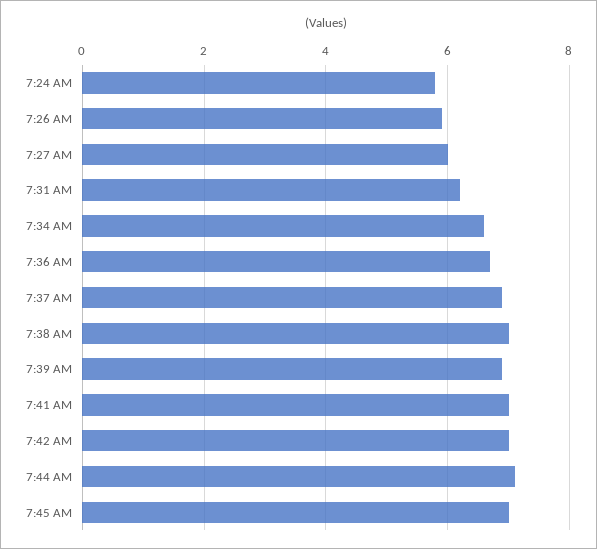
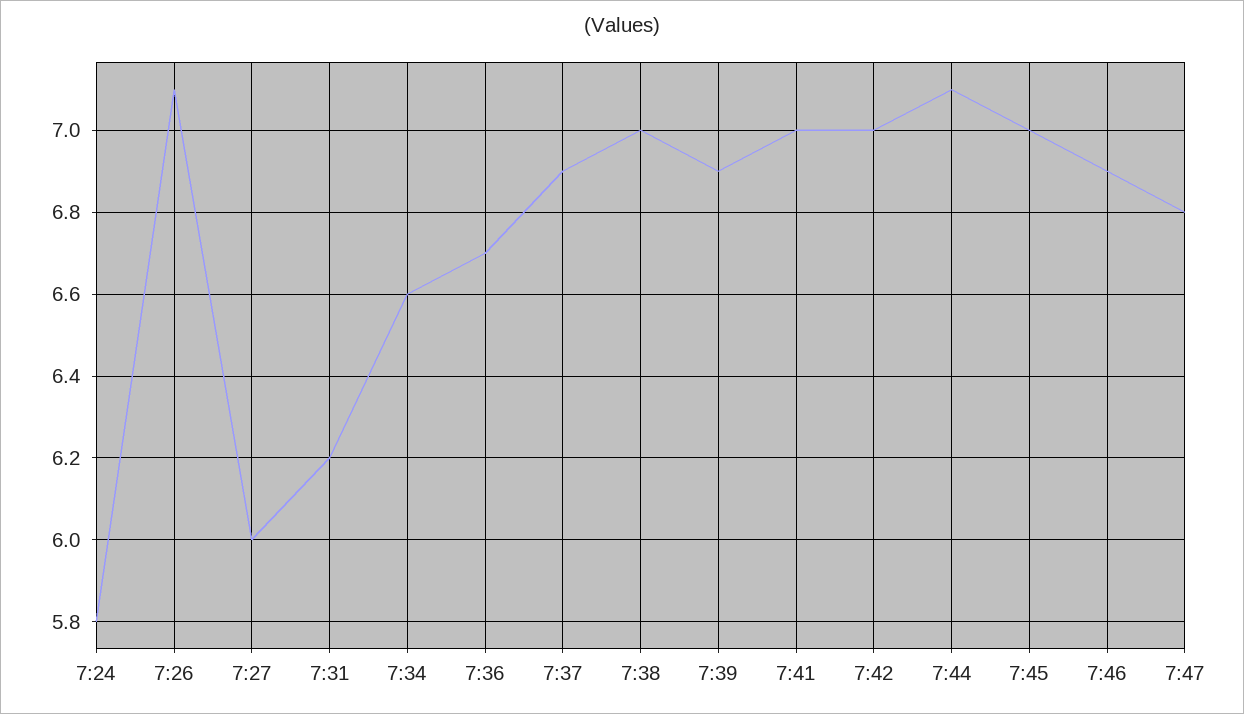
7:26 AM: 6 -> 7.1
7:46: none -> 6.9
7:47: none -> 6.8

